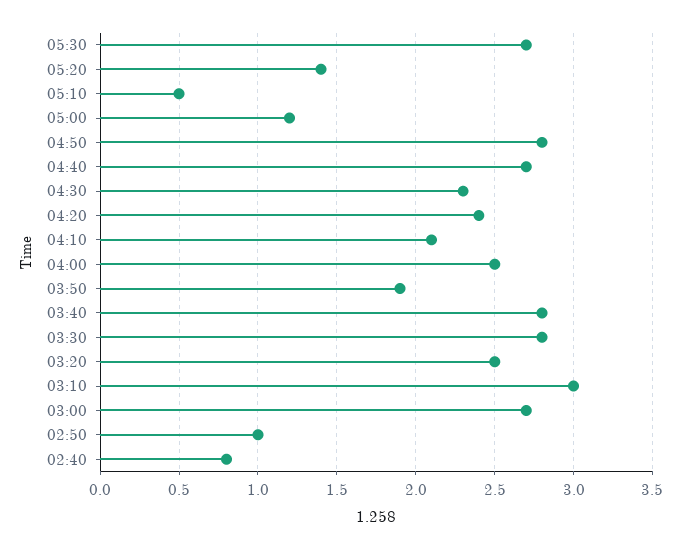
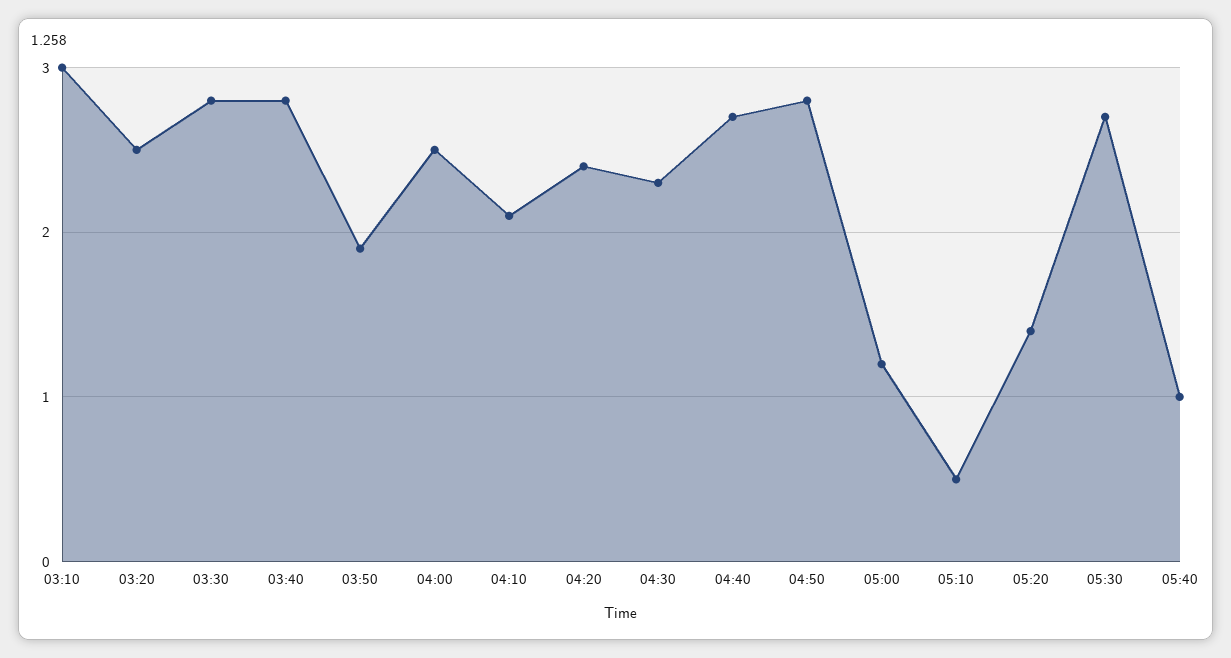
03:00: 2.7 -> none
02:50: 1 -> none
02:40: 0.8 -> none
05:40: none -> 1

